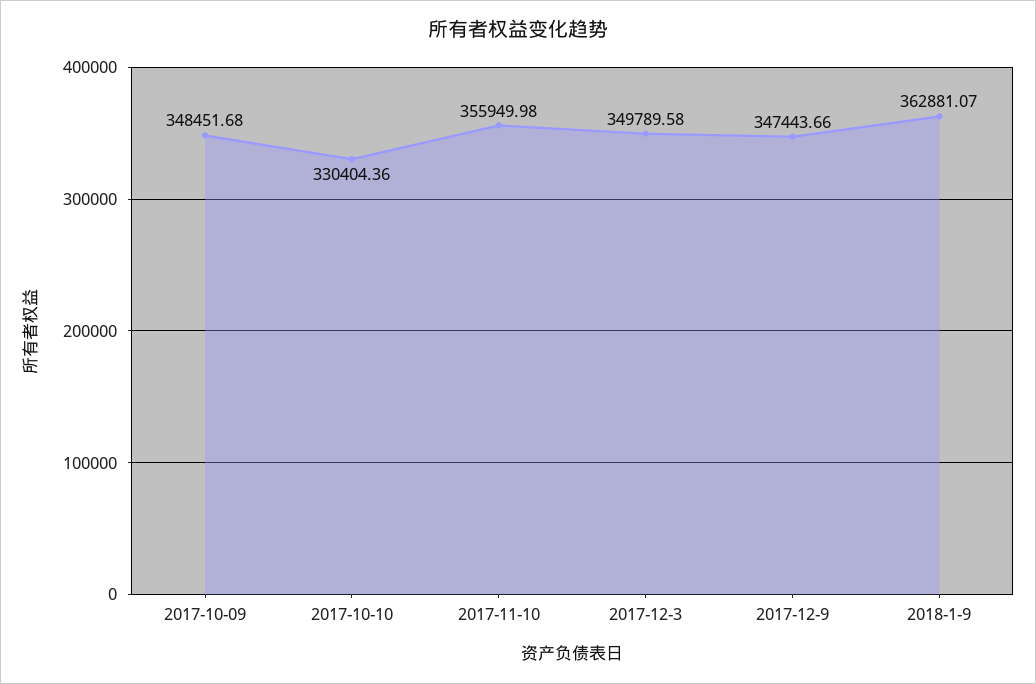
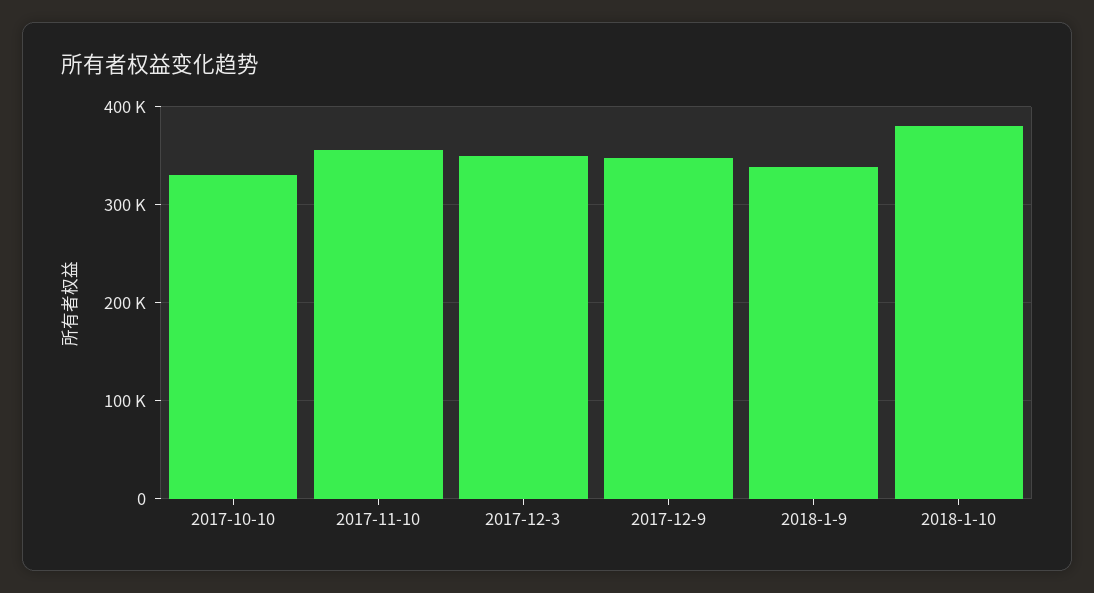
2017-10-09: 348451.68 -> none
2018-1-9: 362881.07 -> 340000
2018-1-10: none -> 380000

